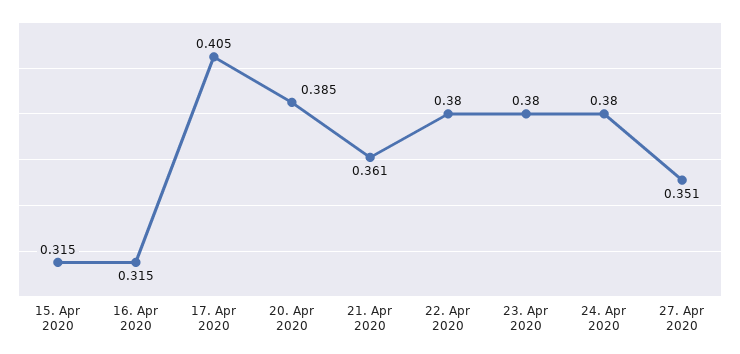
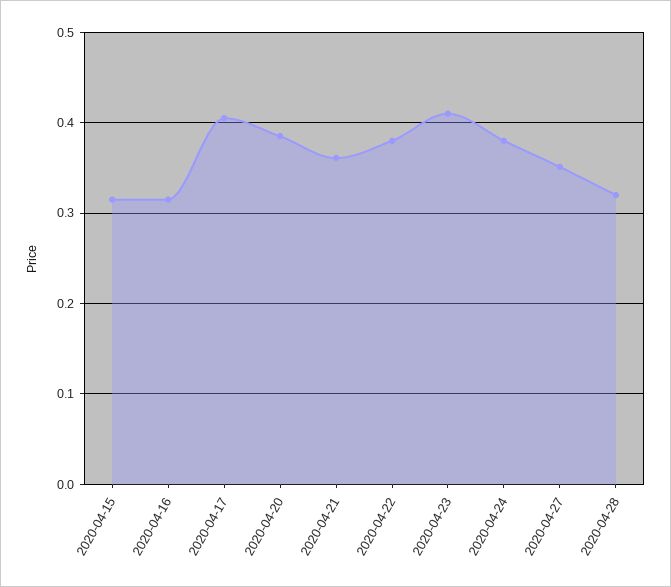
23. Apr 2020: 0.38 -> 0.41
2020-04-28: none -> 0.32

